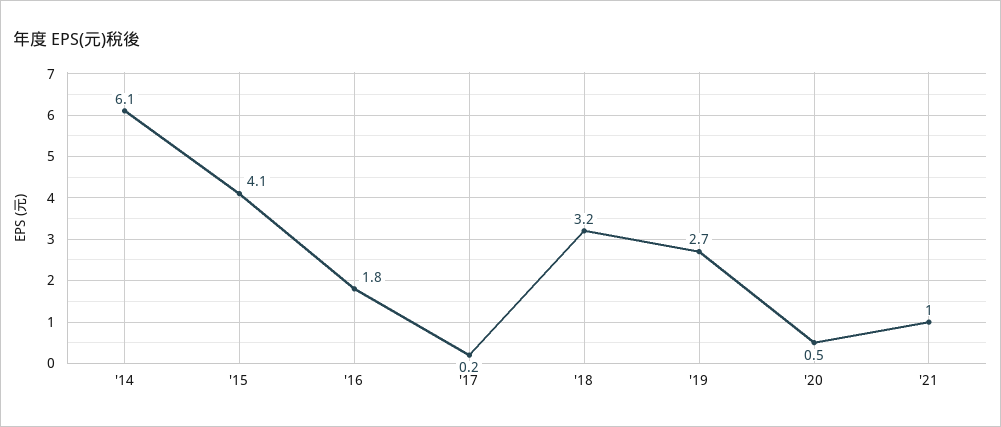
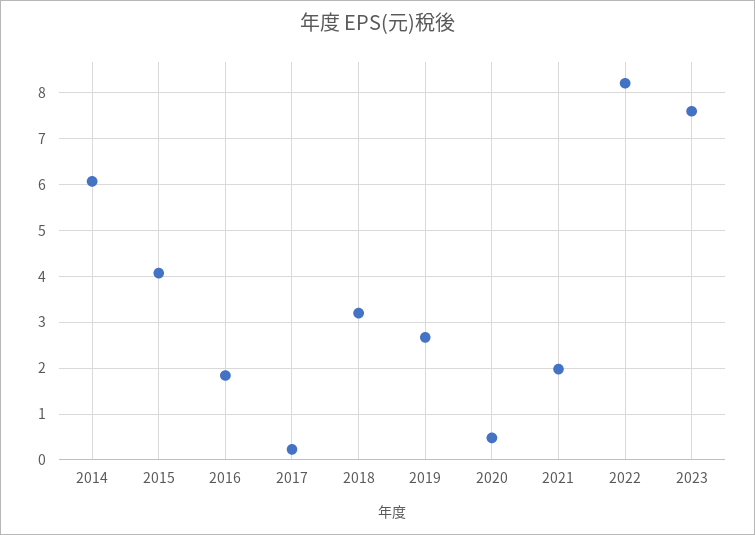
'21: 1 -> 2
2022: none -> 8.2
2023: none -> 7.6

